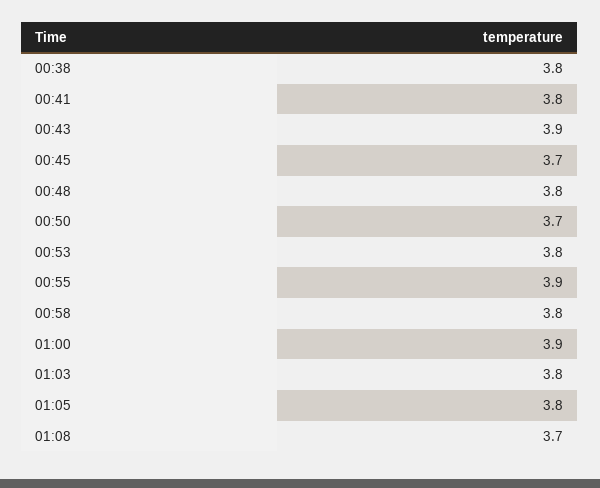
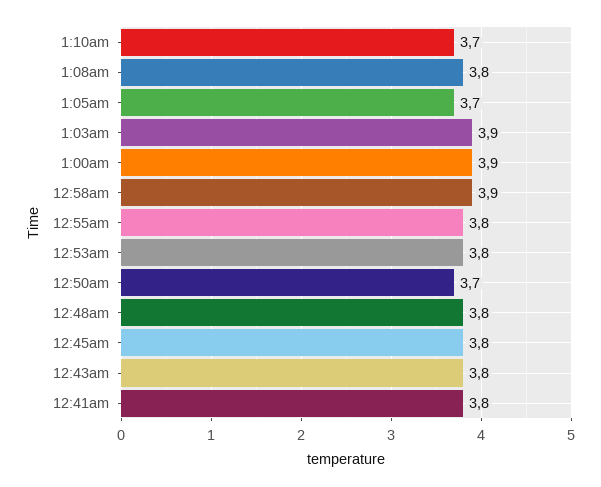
00:38: 3.8 -> none
00:43: 3.9 -> 3.8
00:45: 3.7 -> 3.8
00:55: 3.9 -> 3.8
00:58: 3.8 -> 3.9
01:03: 3.8 -> 3.9
01:05: 3.8 -> 3.7
01:08: 3.7 -> 3.8
1:10am: none -> 3.7

